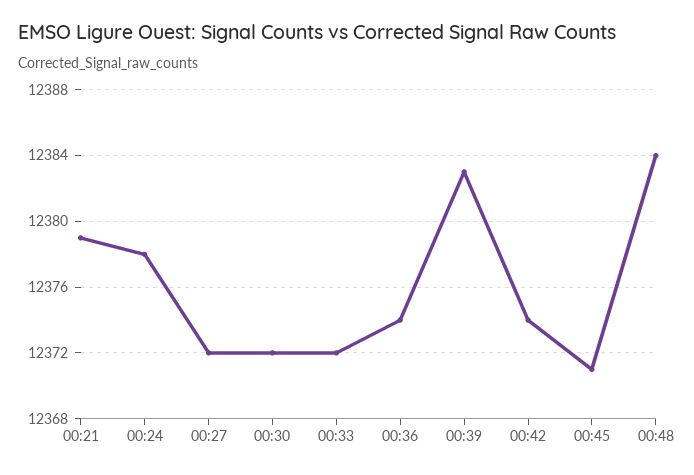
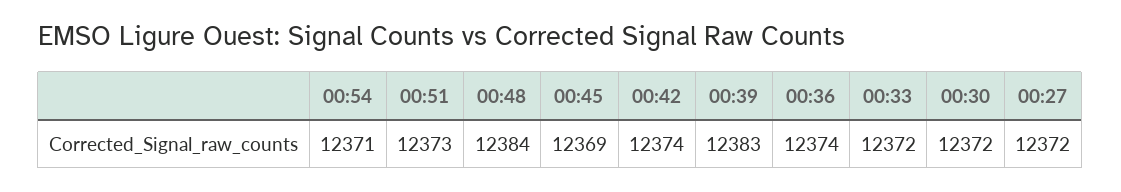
00:21: 12379 -> none
00:24: 12378 -> none
00:45: 12371 -> 12369
00:54: none -> 12371
00:51: none -> 12373

